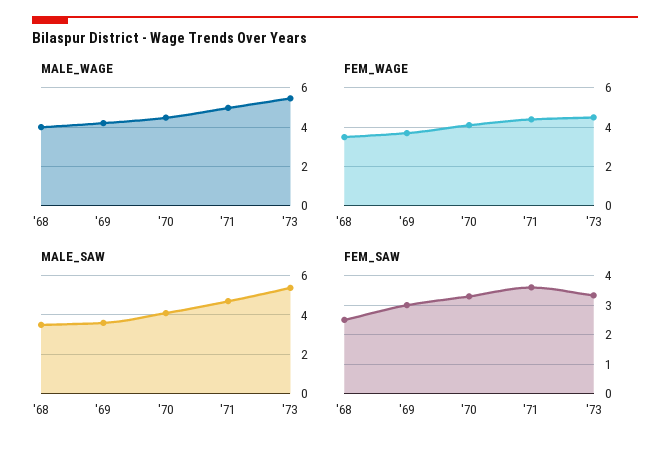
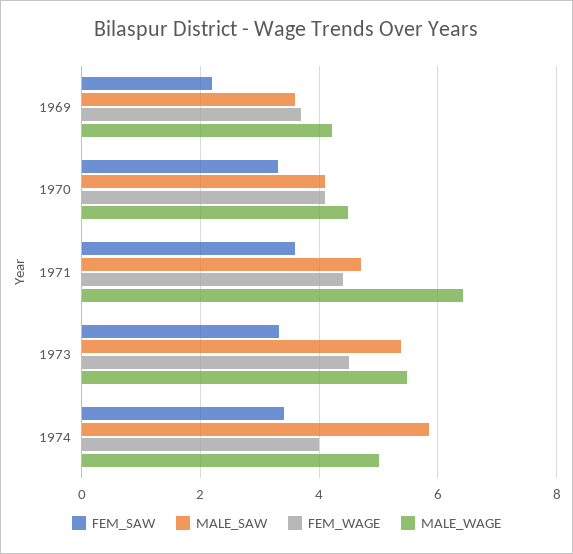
MALE_WAGE, '68: 4 -> none
MALE_WAGE, '71: 5 -> 6.4
FEM_WAGE, '68: 3.5 -> none
MALE_SAW, '68: 3.5 -> none
FEM_SAW, '68: 2.5 -> none
FEM_SAW, '69: 3 -> 2.2
FEM_SAW, 1974: none -> 3.4
MALE_SAW, 1974: none -> 5.8
FEM_WAGE, 1974: none -> 4
MALE_WAGE, 1974: none -> 5

